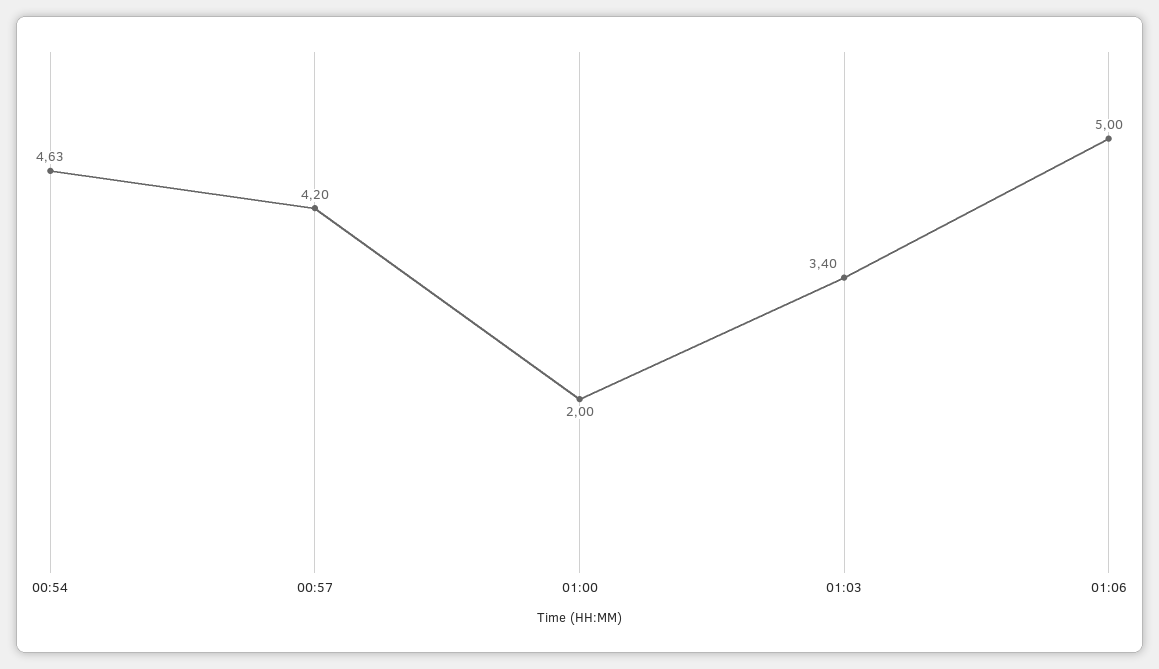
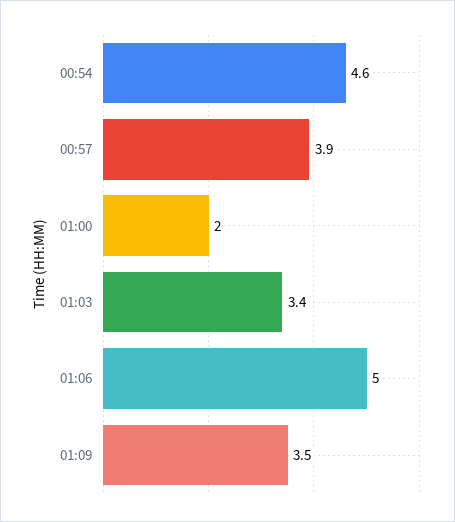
00:57: 4.2 -> 3.9
01:09: none -> 3.5

